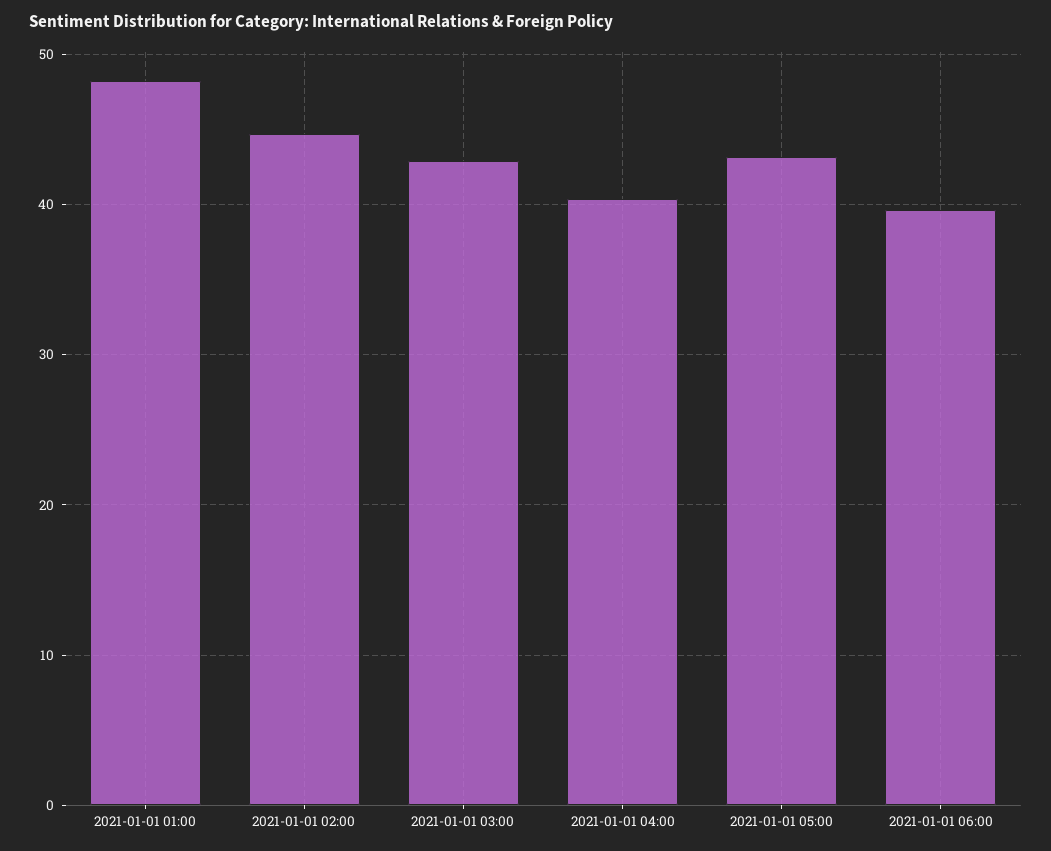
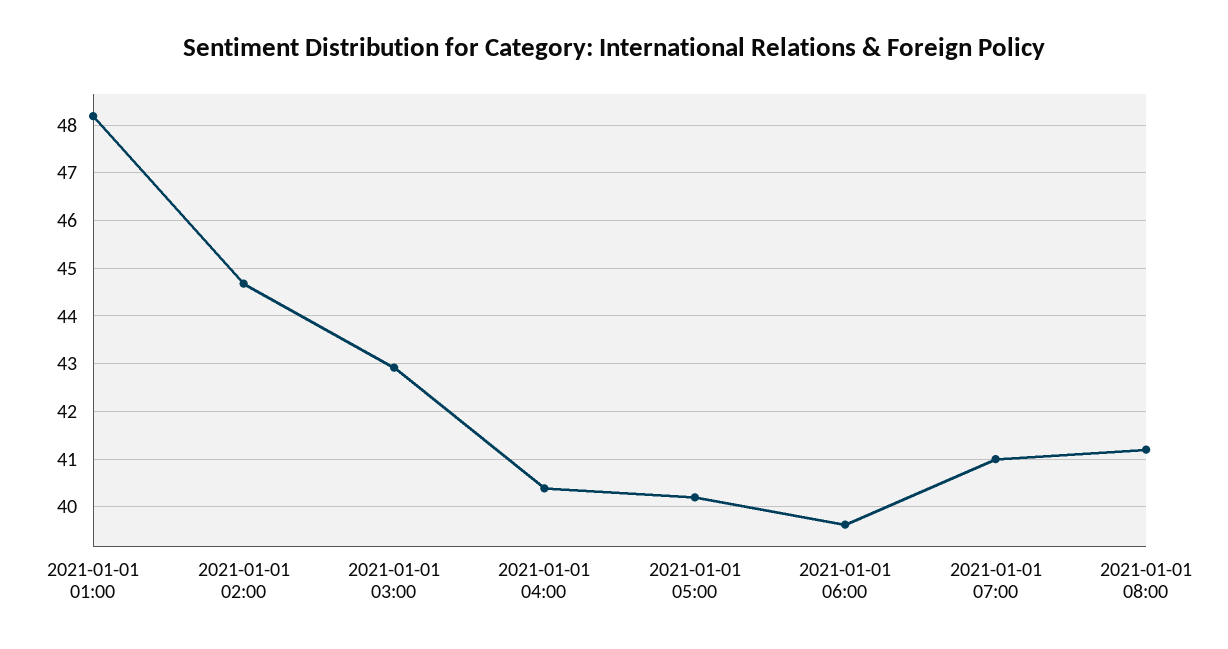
2021-01-01 05:00: 43 -> 40.2
2021-01-01 07:00: none -> 41
2021-01-01 08:00: none -> 41.2

